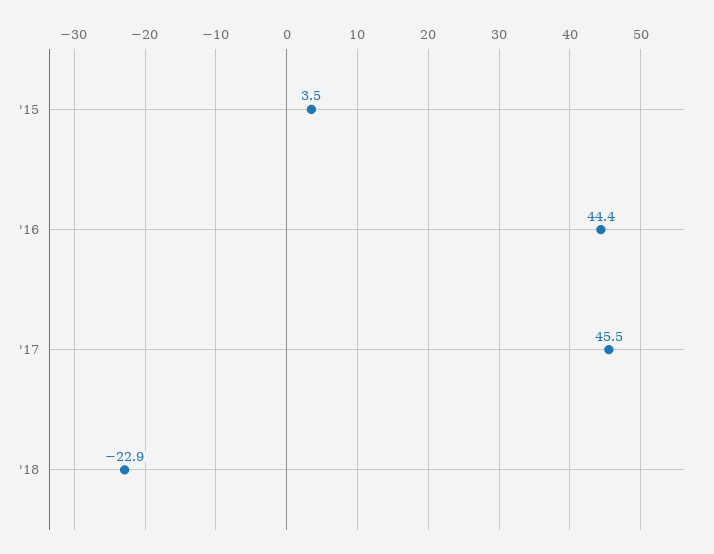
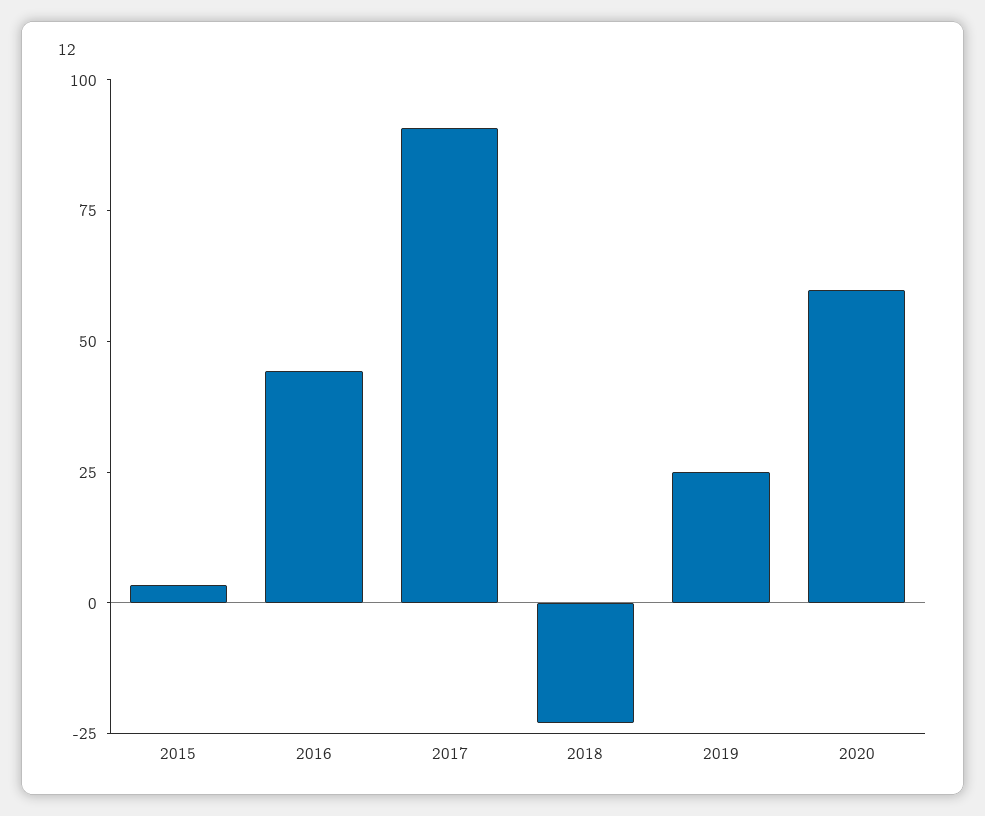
'17: 45.5 -> 90
2019: none -> 25
2020: none -> 60

